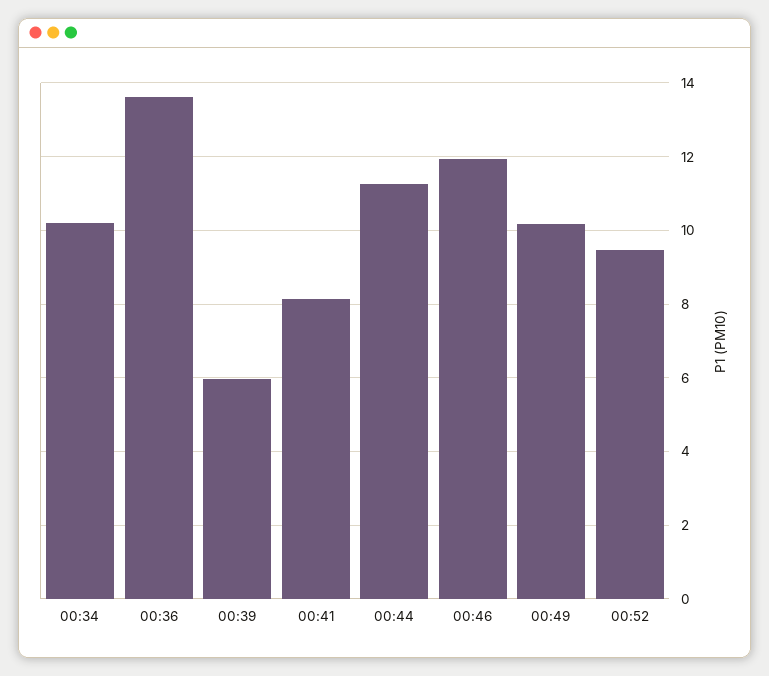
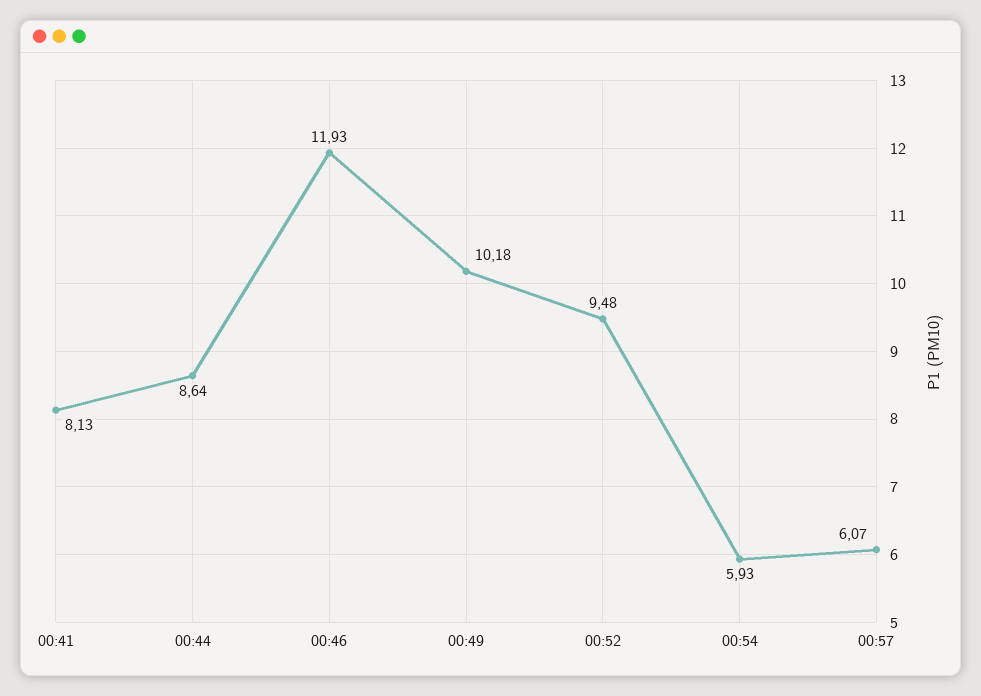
00:34: 10.2 -> none
00:36: 13.6 -> none
00:39: 6 -> none
00:44: 11.2 -> 8.64
00:54: none -> 5.93
00:57: none -> 6.07

